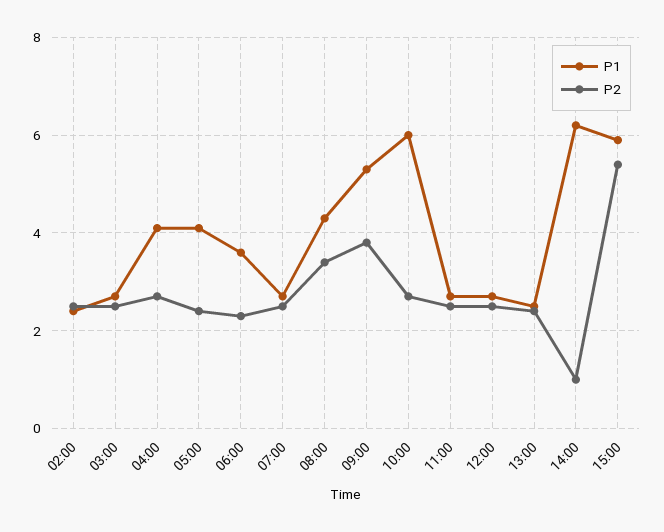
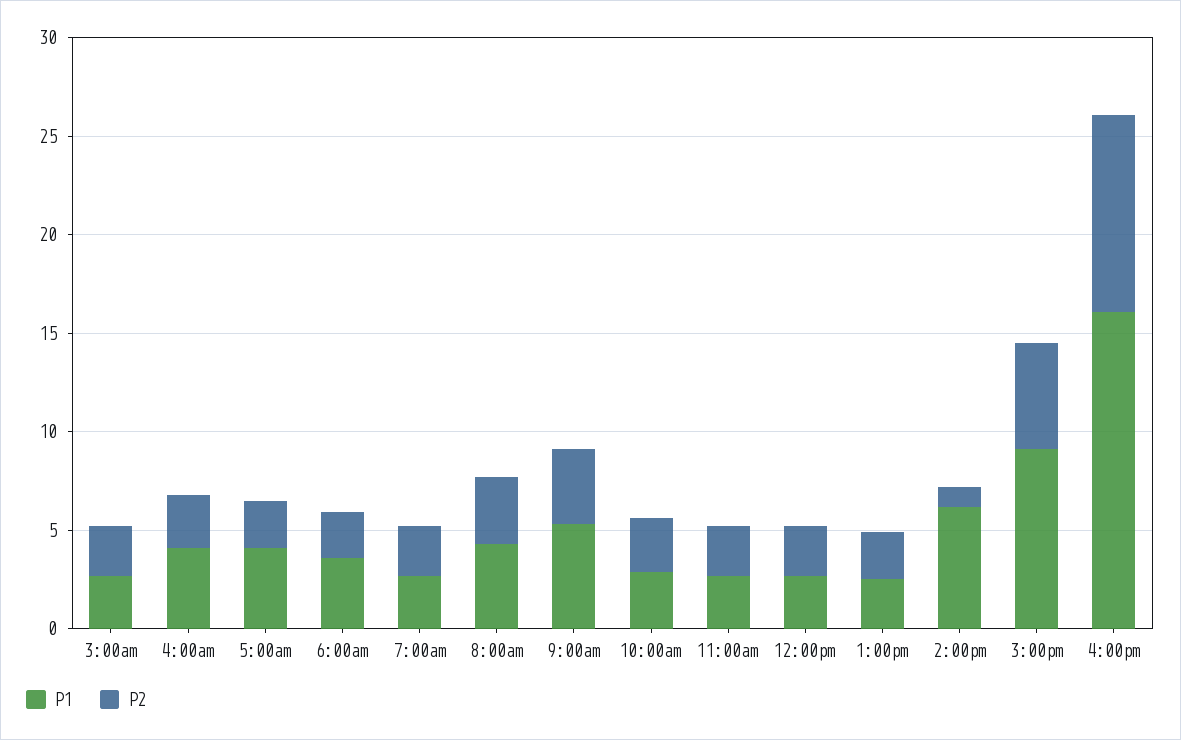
P1, 02:00: 2.5 -> none
P2, 02:00: 2.5 -> none
P1, 10:00: 6 -> 3
P1, 15:00: 6 -> 9
P1, 4:00pm: none -> 16
P2, 4:00pm: none -> 10

